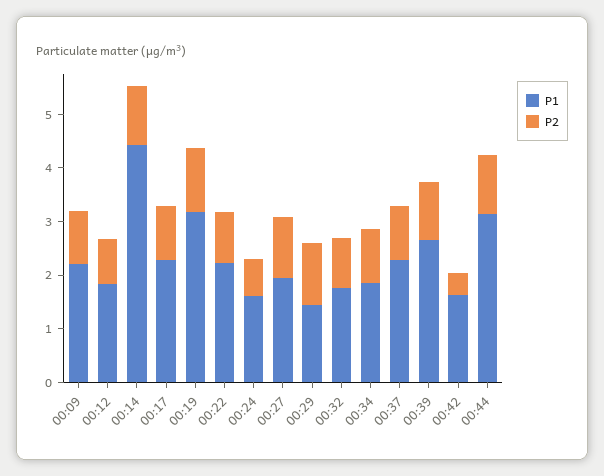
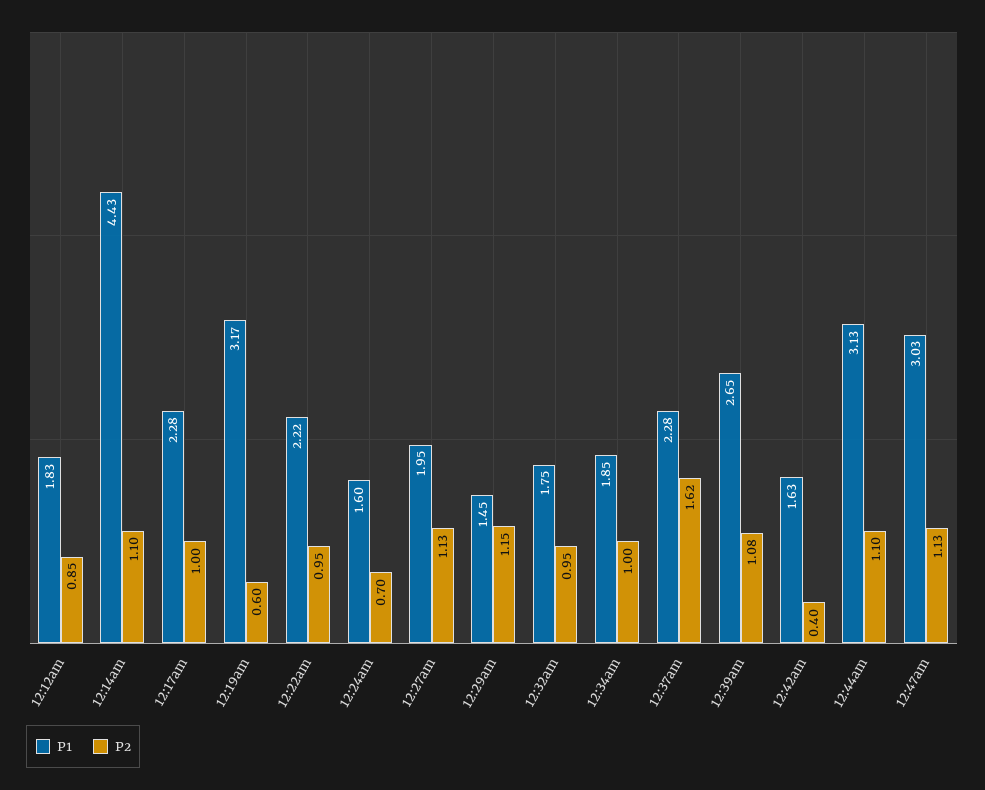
P1, 00:09: 2.2 -> none
P2, 00:09: 1 -> none
P2, 00:19: 1.2 -> 0.6
P2, 00:37: 1 -> 1.62
P1, 12:47am: none -> 3.03
P2, 12:47am: none -> 1.13

